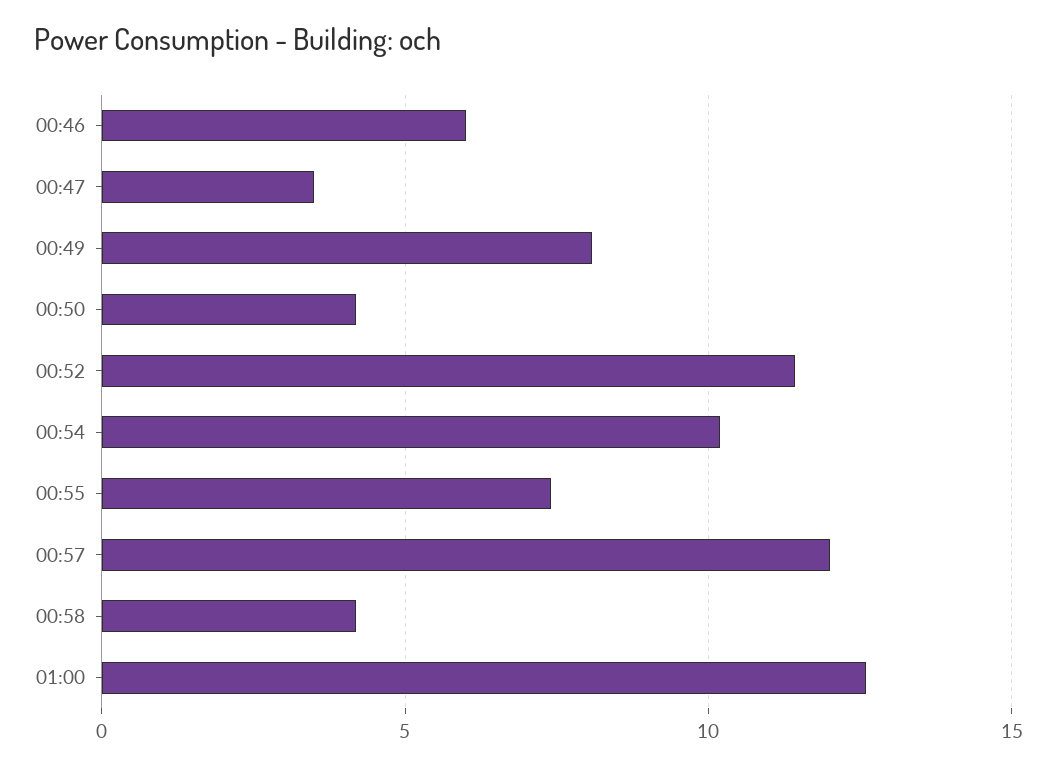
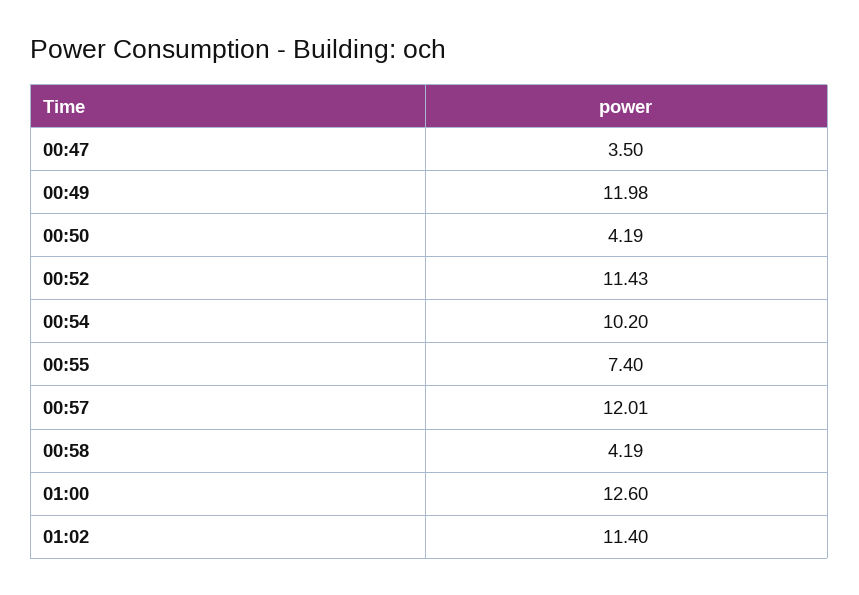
00:46: 6 -> none
00:49: 8 -> 11.98
01:02: none -> 11.4

